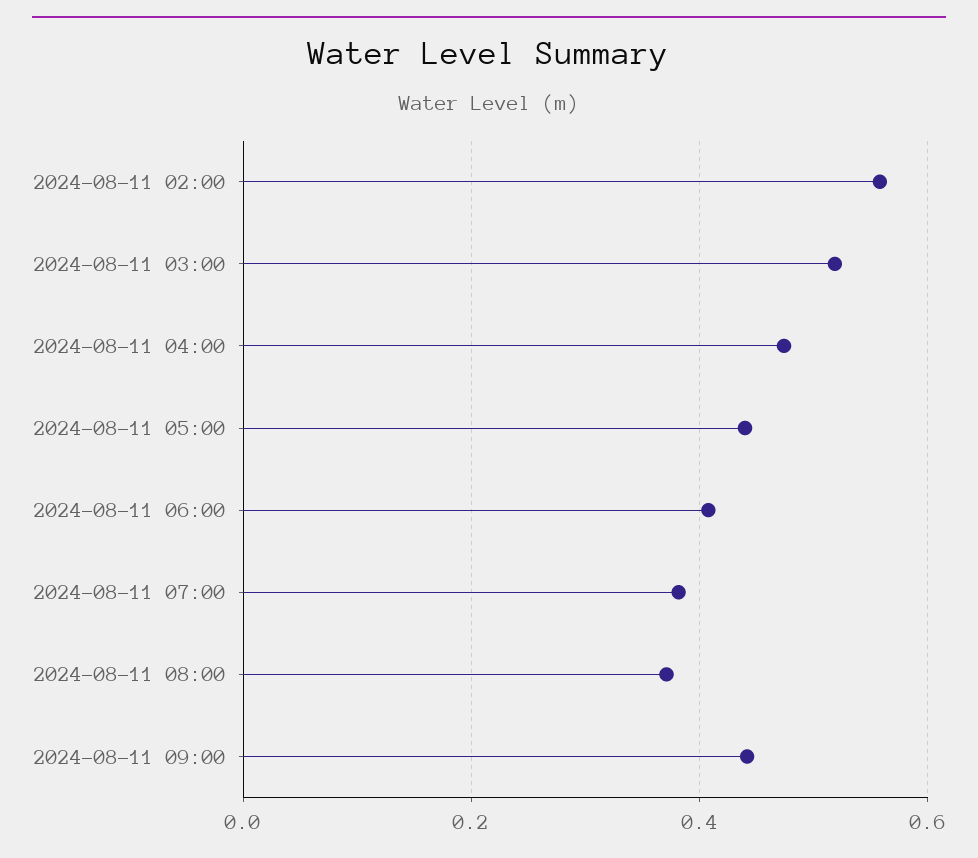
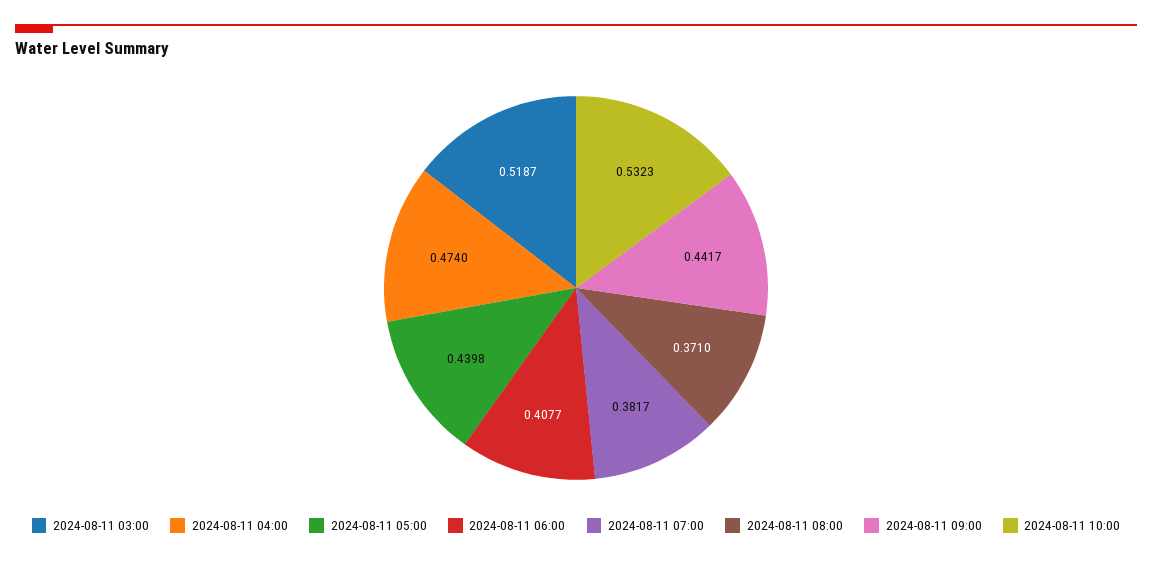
2024-08-11 02:00: 0.56 -> none
2024-08-11 10:00: none -> 0.5323

